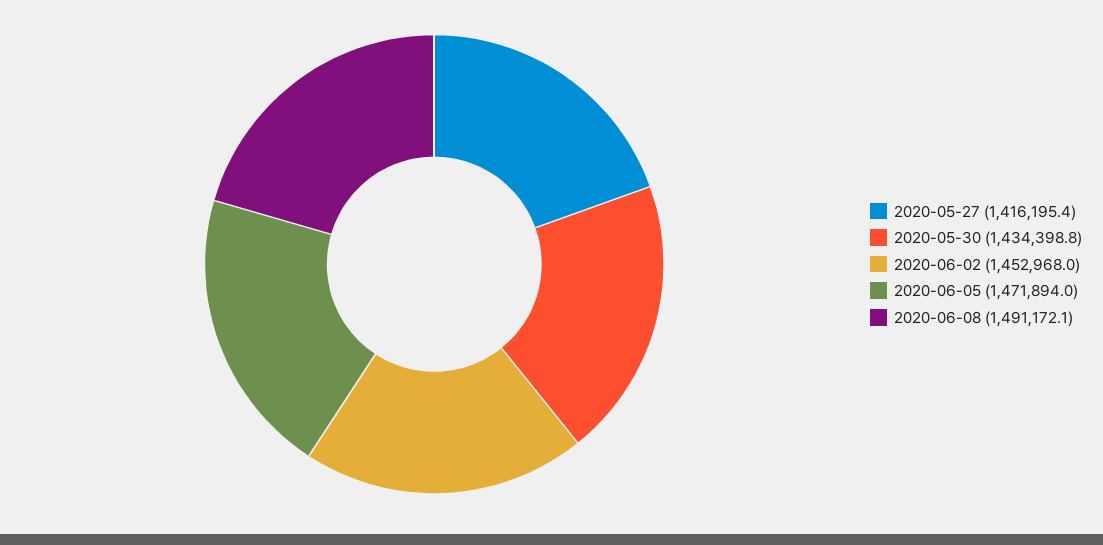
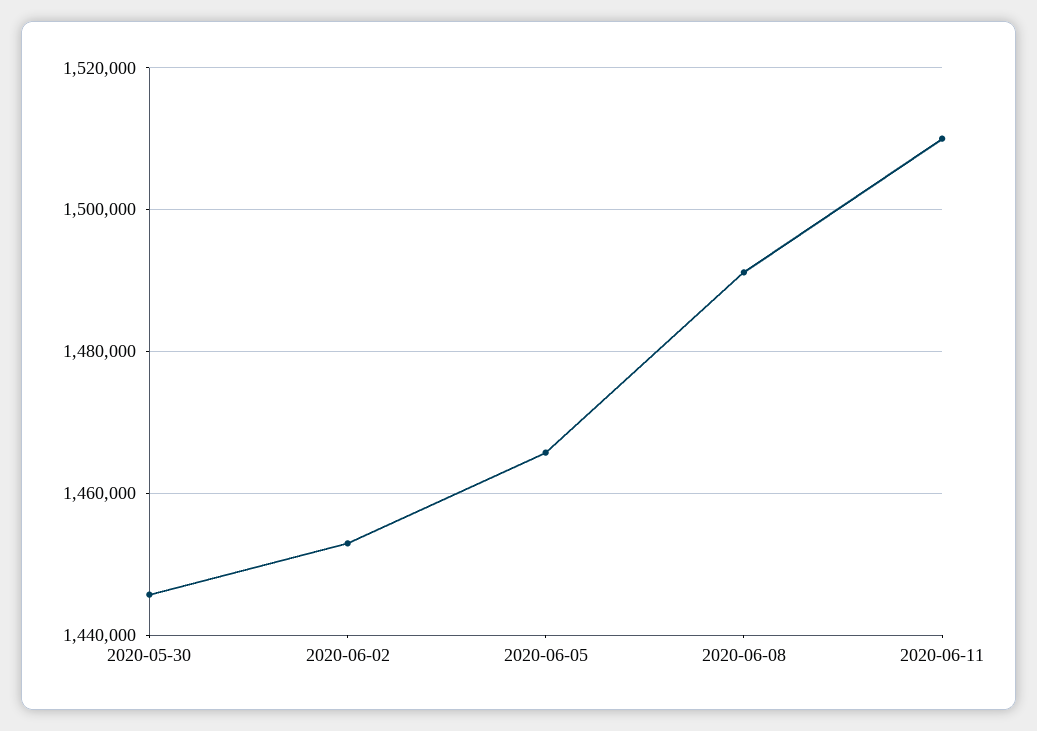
2020-05-27: 1416195.4 -> none
2020-05-30: 1434398.8 -> 1446000
2020-06-05: 1471894 -> 1466000
2020-06-11: none -> 1510000

